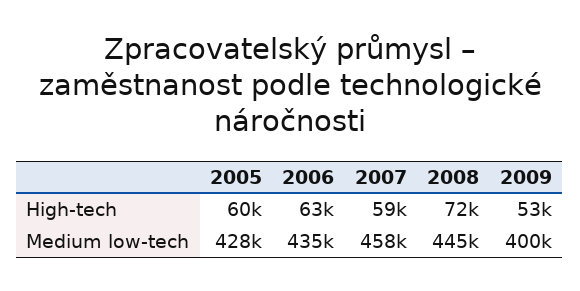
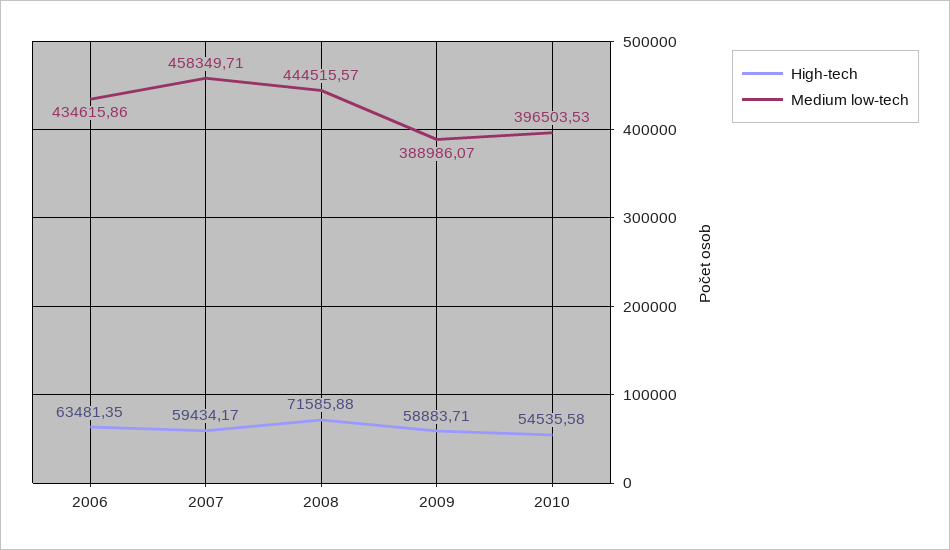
High-tech, 2005: 60000 -> none
High-tech, 2009: 53000 -> 58883.71
Medium low-tech, 2005: 428000 -> none
Medium low-tech, 2009: 400000 -> 388986.07
High-tech, 2010: none -> 54535.58
Medium low-tech, 2010: none -> 396503.53

